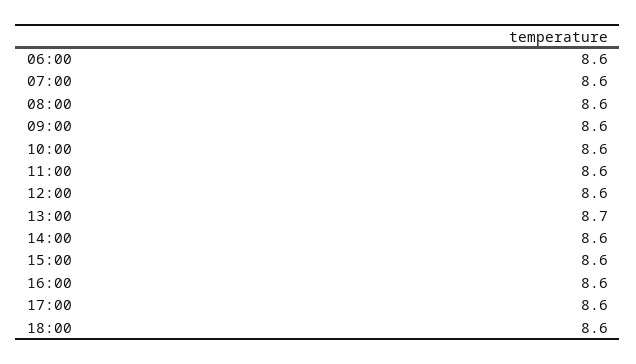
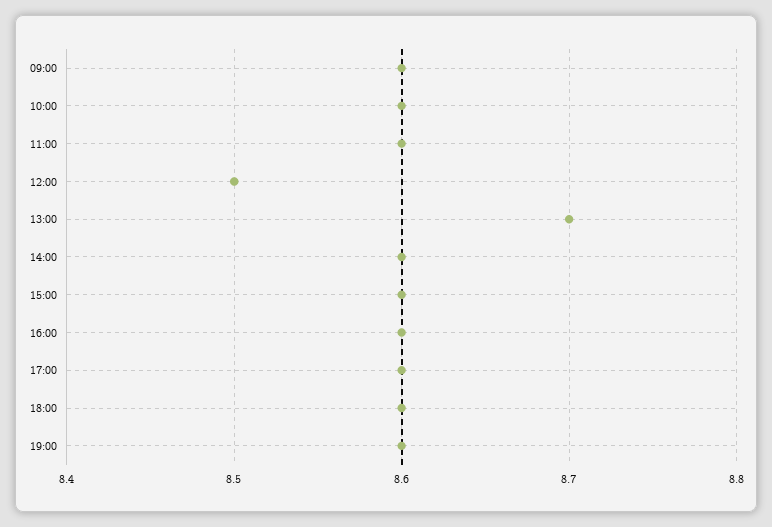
06:00: 8.6 -> none
07:00: 8.6 -> none
08:00: 8.6 -> none
12:00: 8.6 -> 8.5
19:00: none -> 8.6

